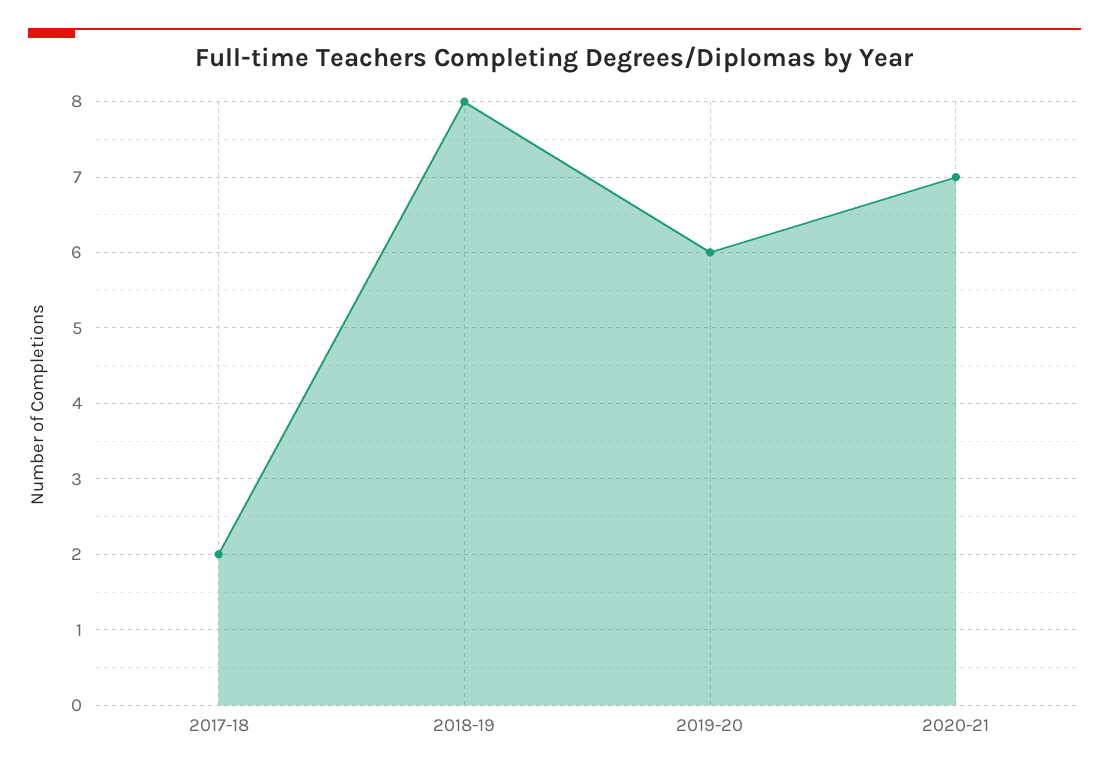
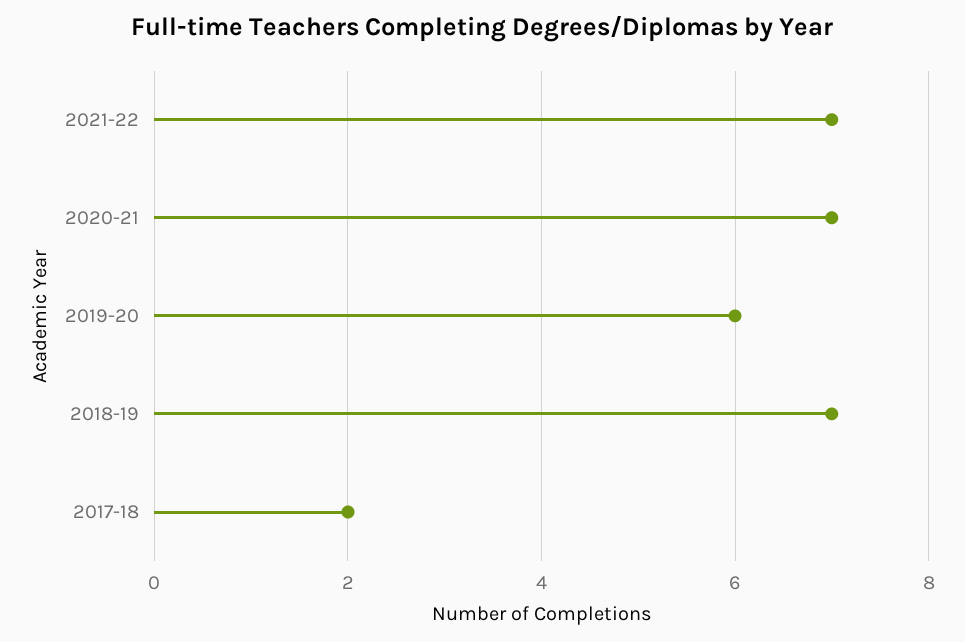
2018-19: 8 -> 7
2021-22: none -> 7

